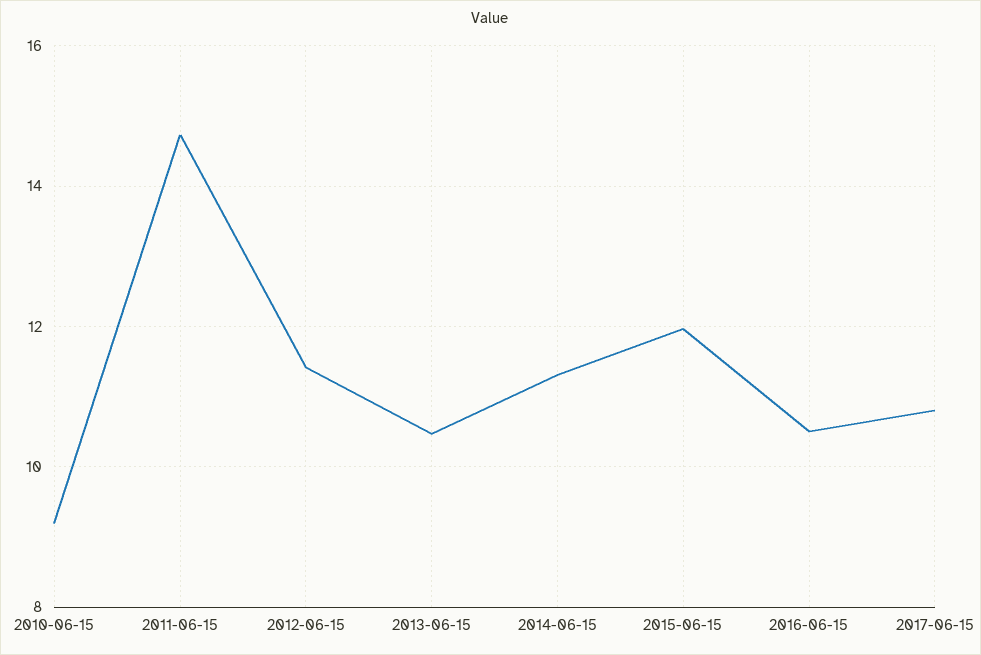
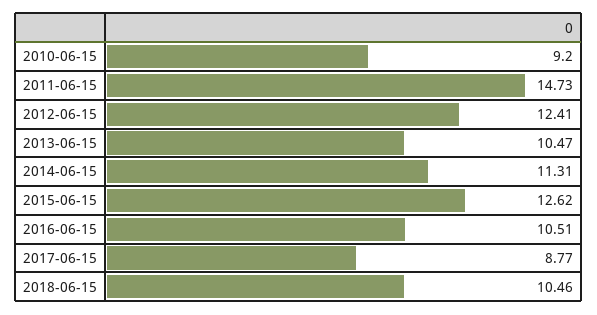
2012-06-15: 11.4 -> 12.41
2015-06-15: 12 -> 12.62
2017-06-15: 10.8 -> 8.77
2018-06-15: none -> 10.46

